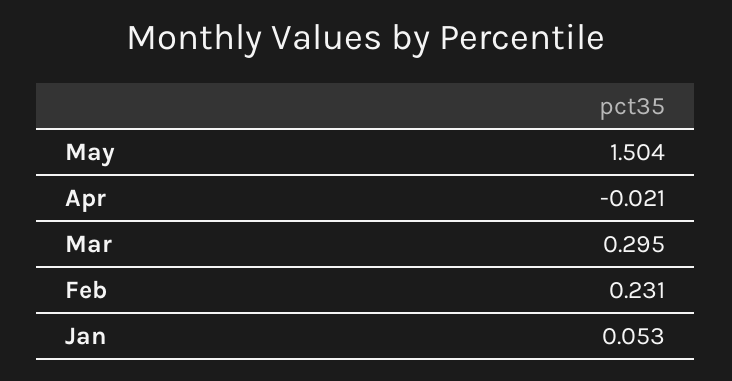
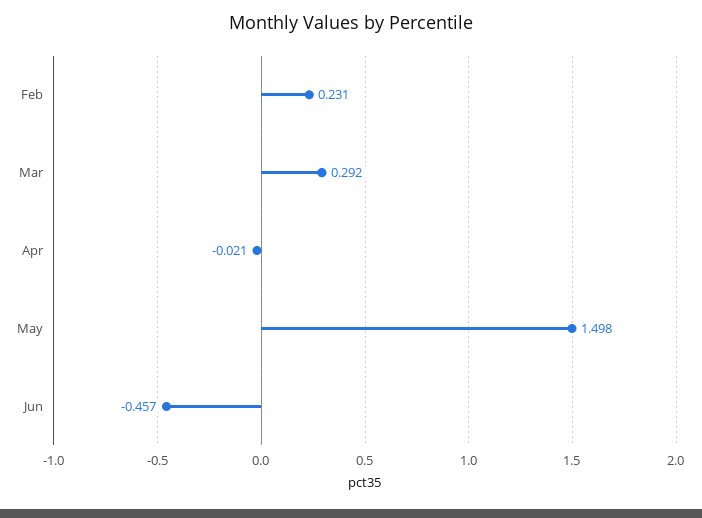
May: 1.504 -> 1.498
Mar: 0.295 -> 0.292
Jan: 0.053 -> none
Jun: none -> -0.457

